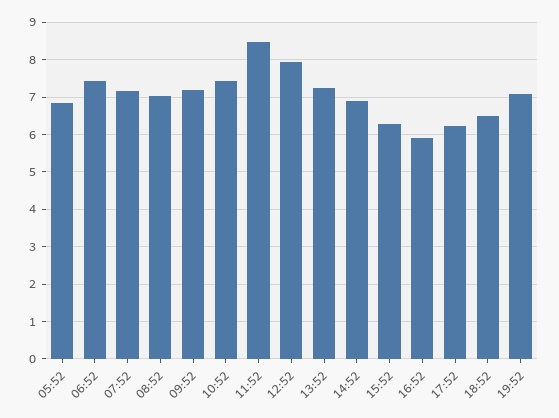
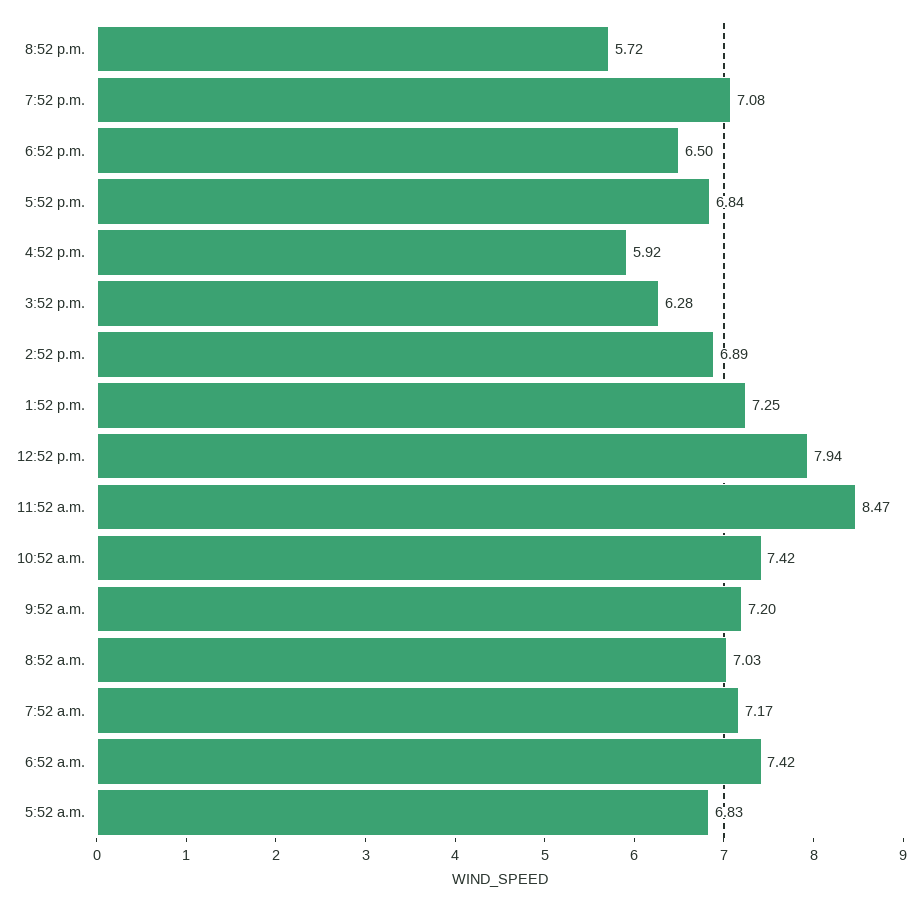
17:52: 6.2 -> 6.84
8:52 p.m.: none -> 5.72

